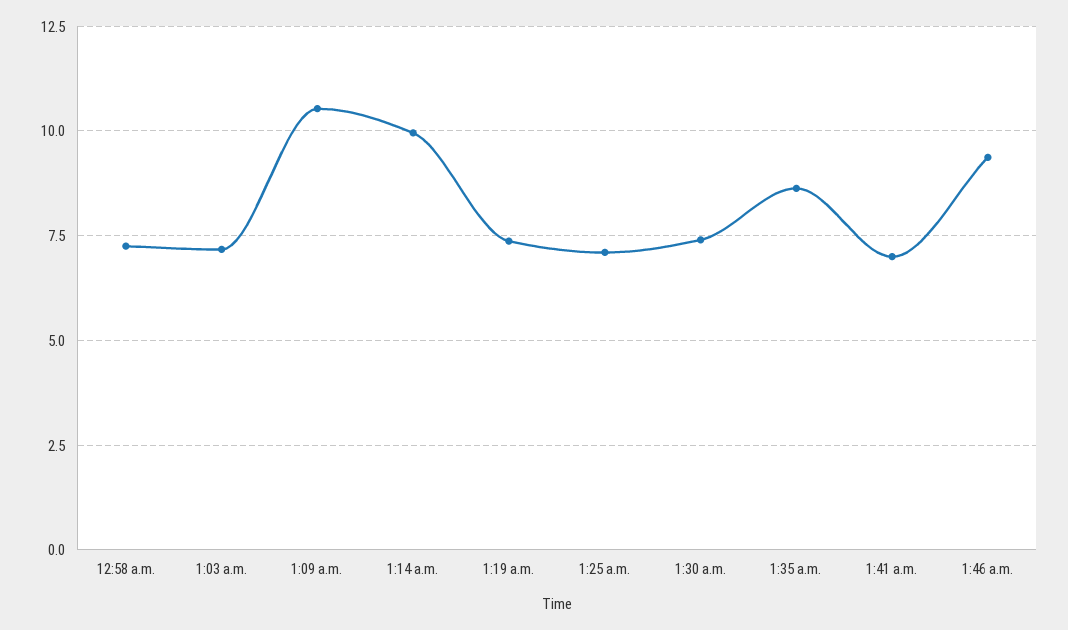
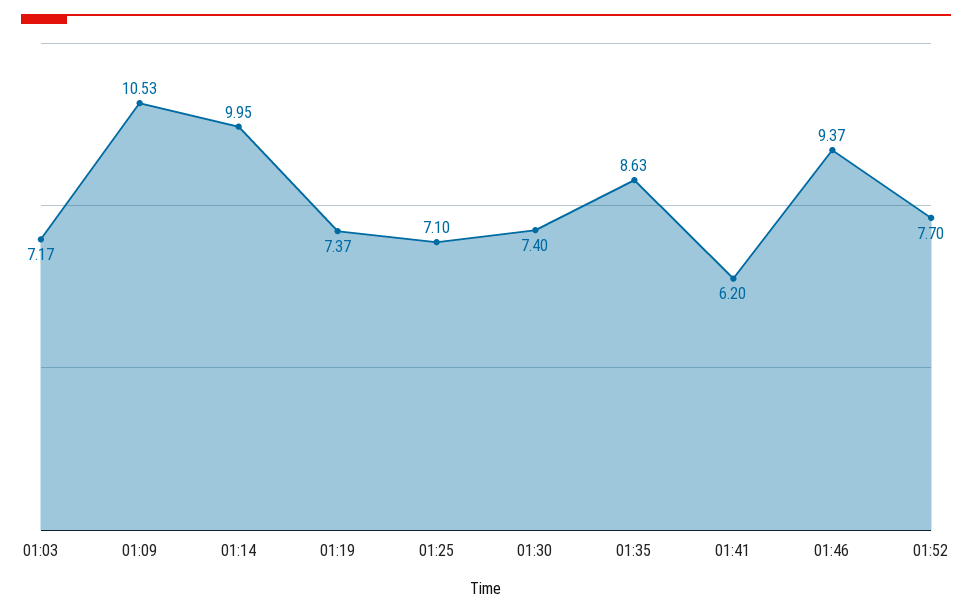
12:58 a.m.: 7.25 -> none
1:41 a.m.: 7 -> 6.2
01:52: none -> 7.7

